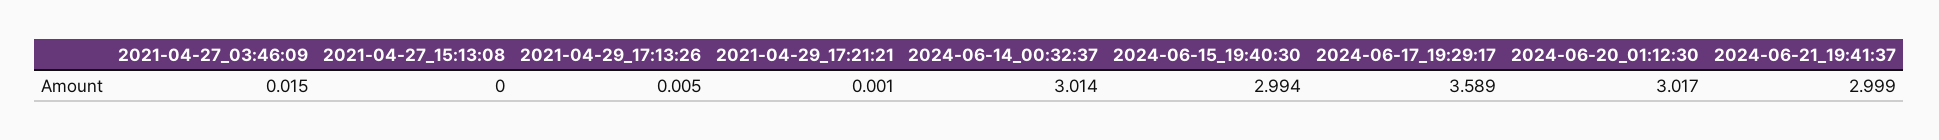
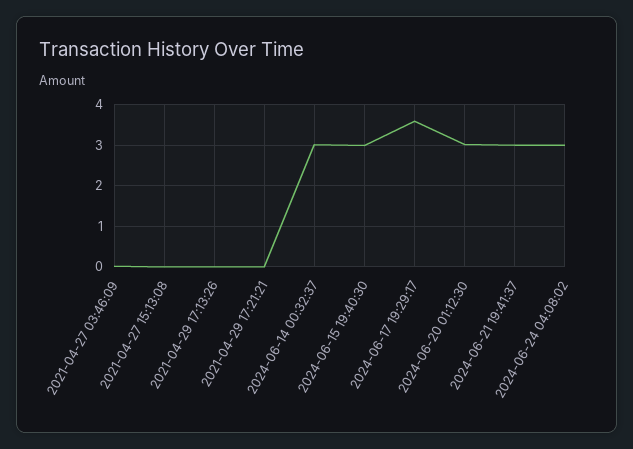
2024-06-24 04:08:02: none -> 3

